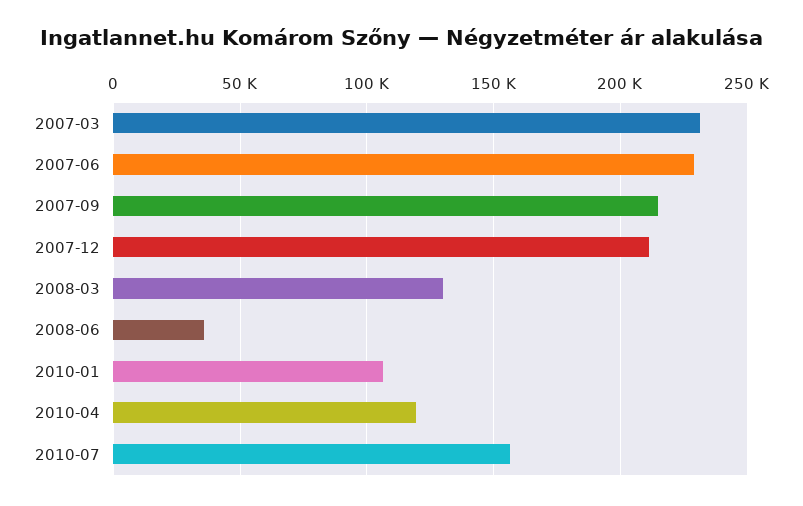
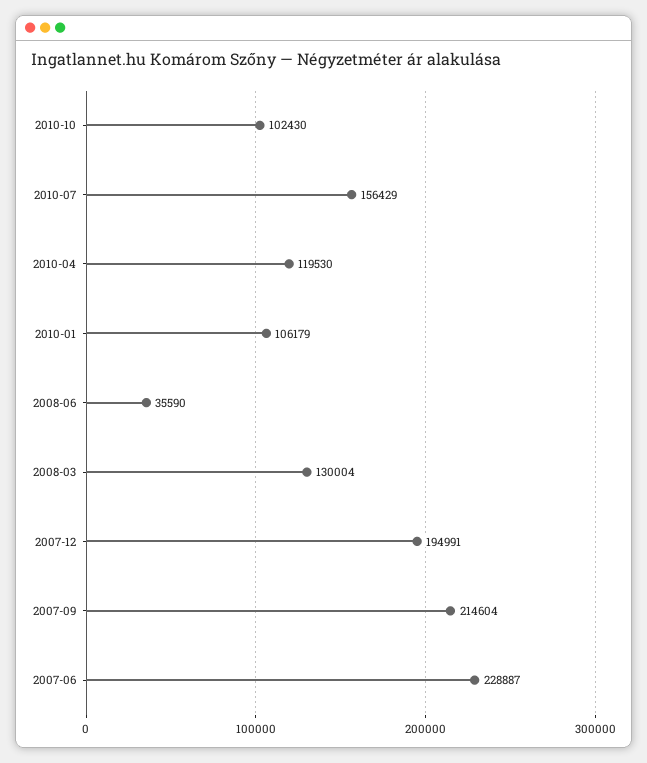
2007-03: 230000 -> none
2007-12: 210000 -> 194991
2010-10: none -> 102430

